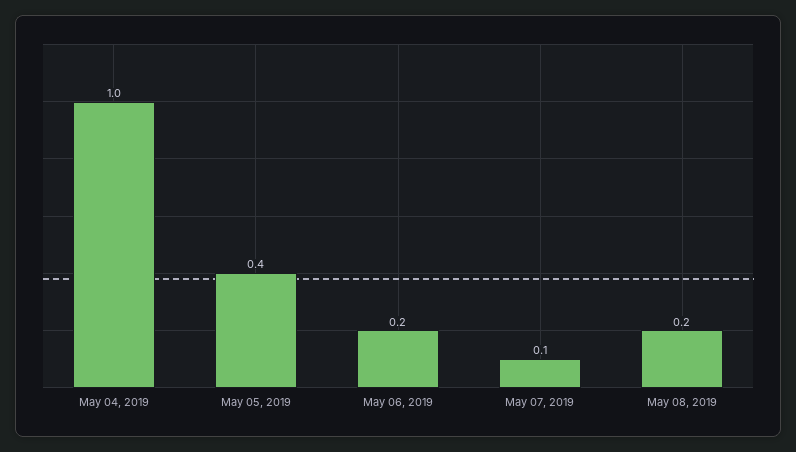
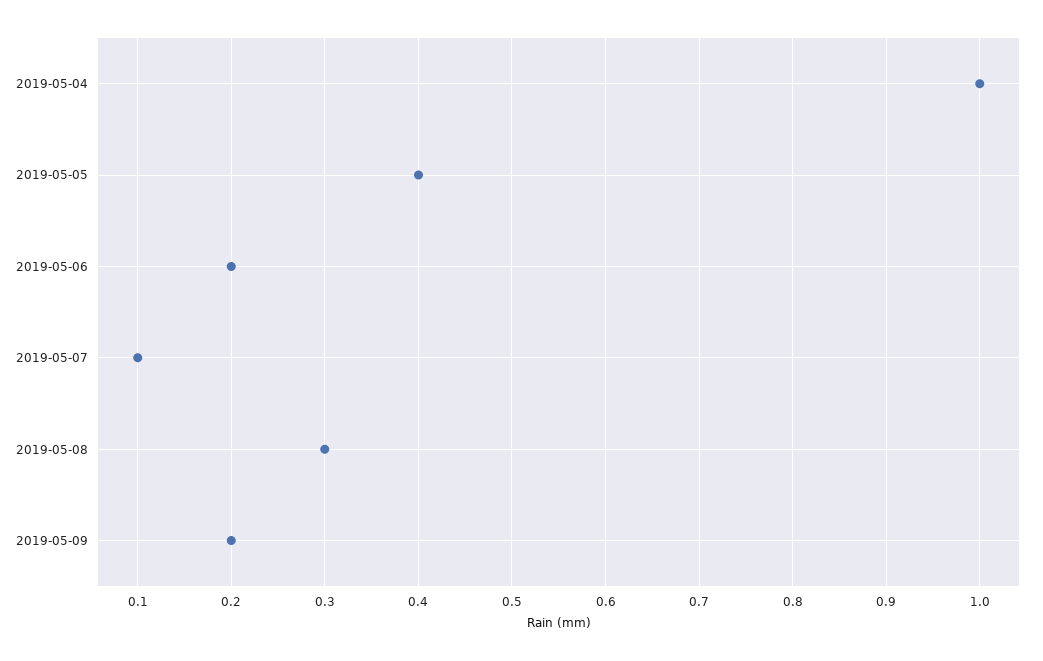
May 08, 2019: 0.2 -> 0.3
2019-05-09: none -> 0.2

